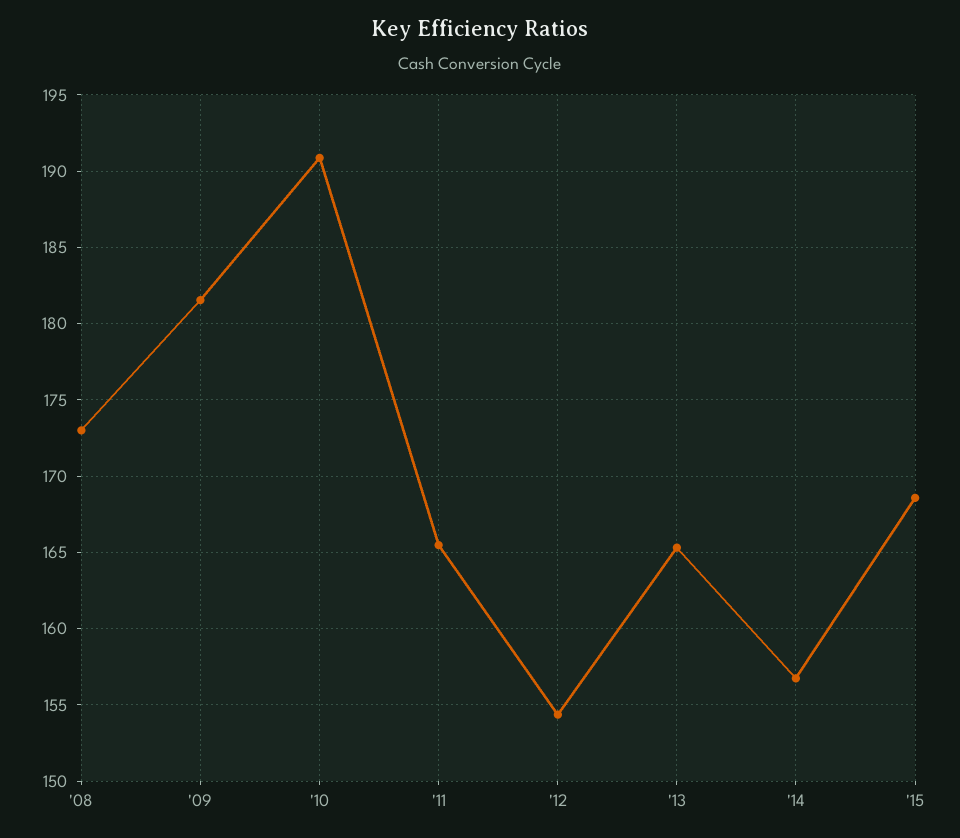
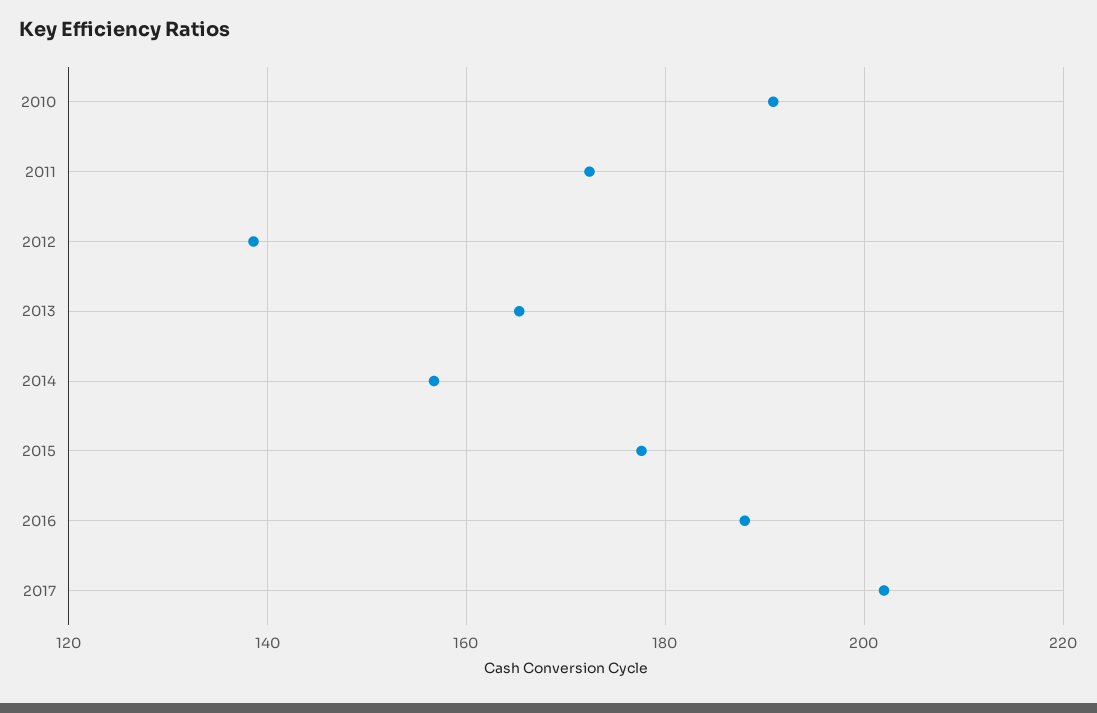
'08: 173 -> none
'09: 181.5 -> none
'11: 165.5 -> 172
'12: 154.5 -> 138
'15: 168.5 -> 178
2016: none -> 188
2017: none -> 202

